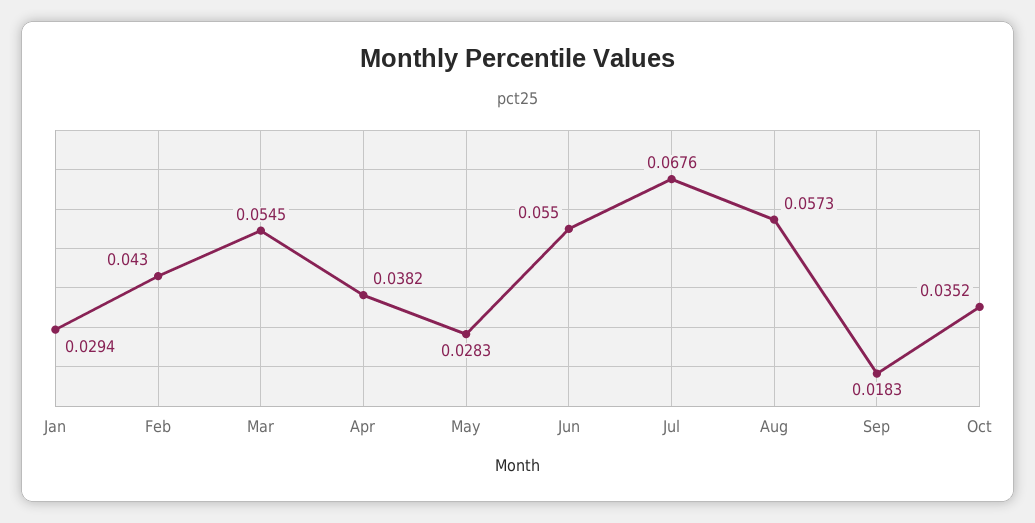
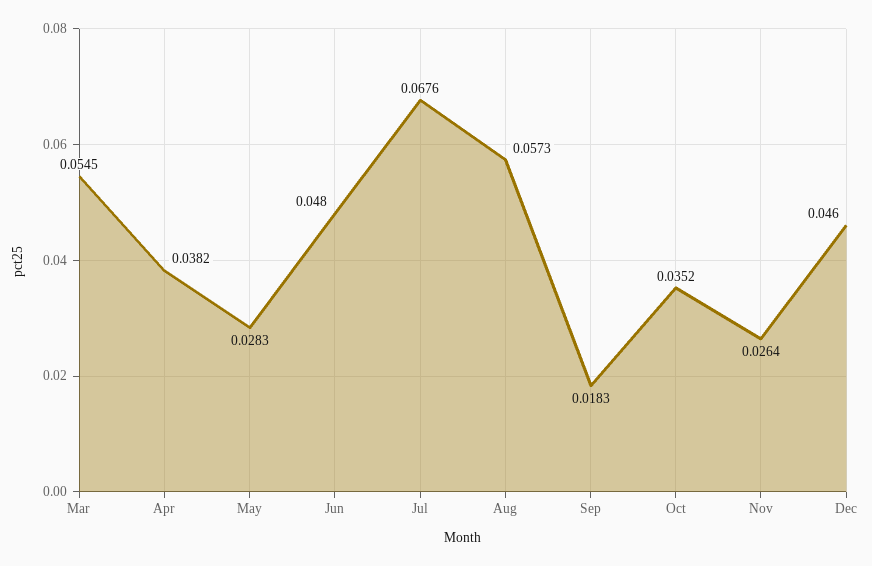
Jan: 0.0294 -> none
Feb: 0.043 -> none
Jun: 0.055 -> 0.048
Nov: none -> 0.0264
Dec: none -> 0.046

